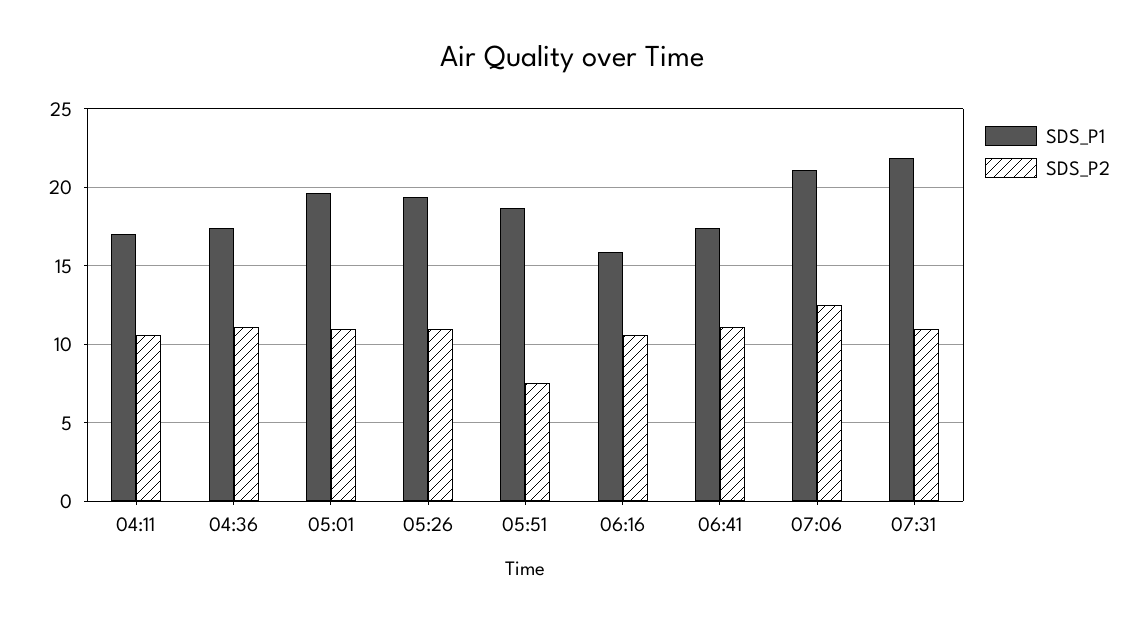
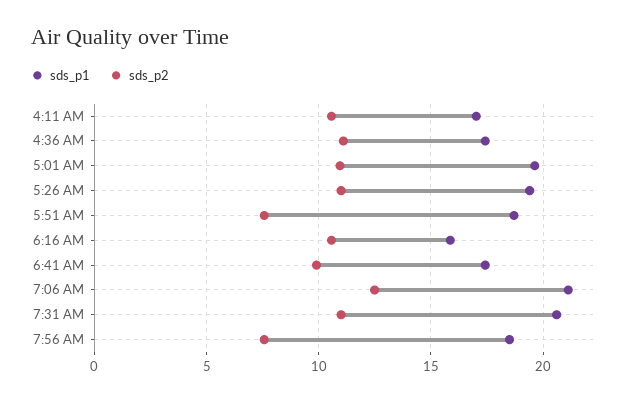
SDS_P2, 06:41: 11 -> 10
SDS_P1, 07:31: 22 -> 20.5
SDS_P1, 7:56 AM: none -> 18.5
SDS_P2, 7:56 AM: none -> 7.5

